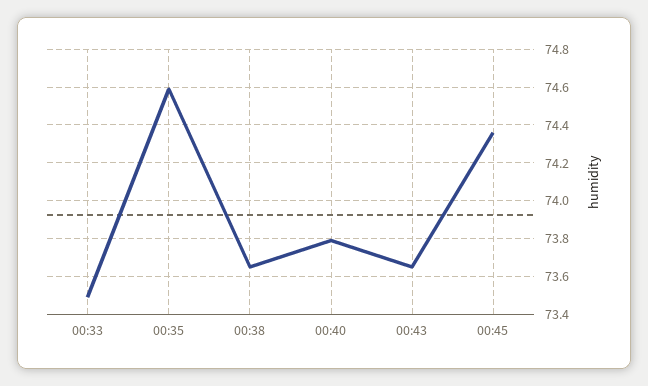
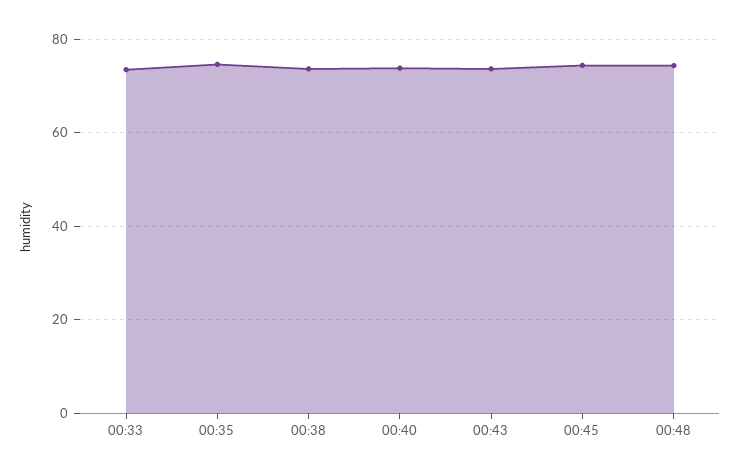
00:48: none -> 74

